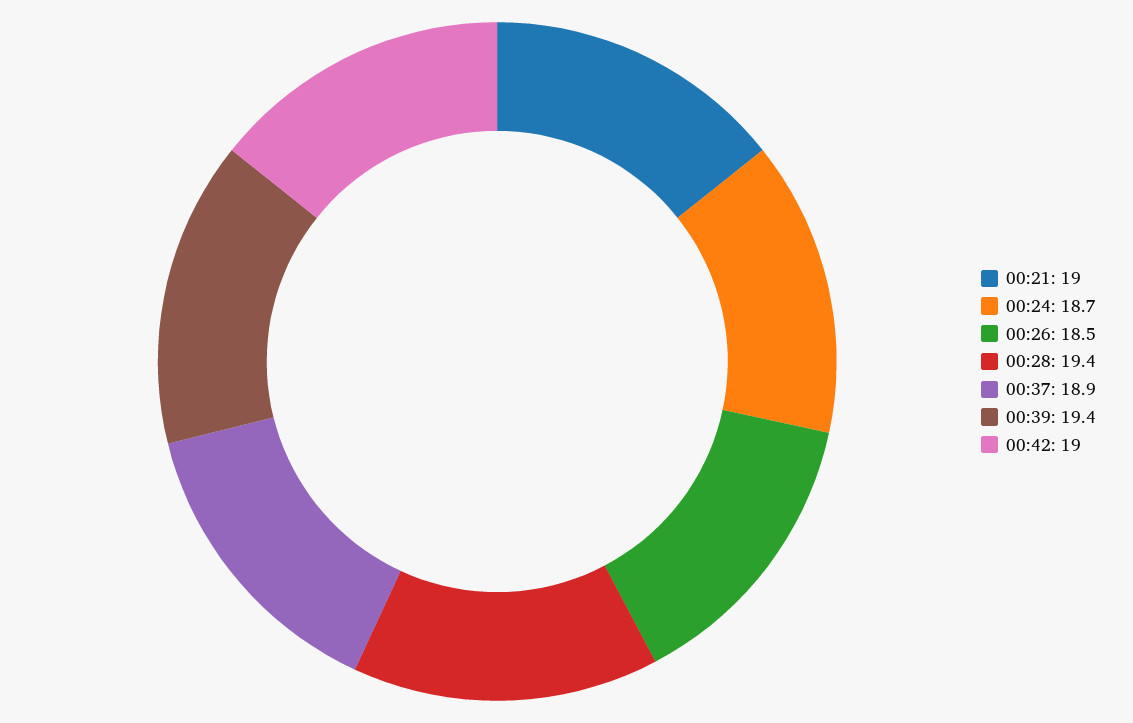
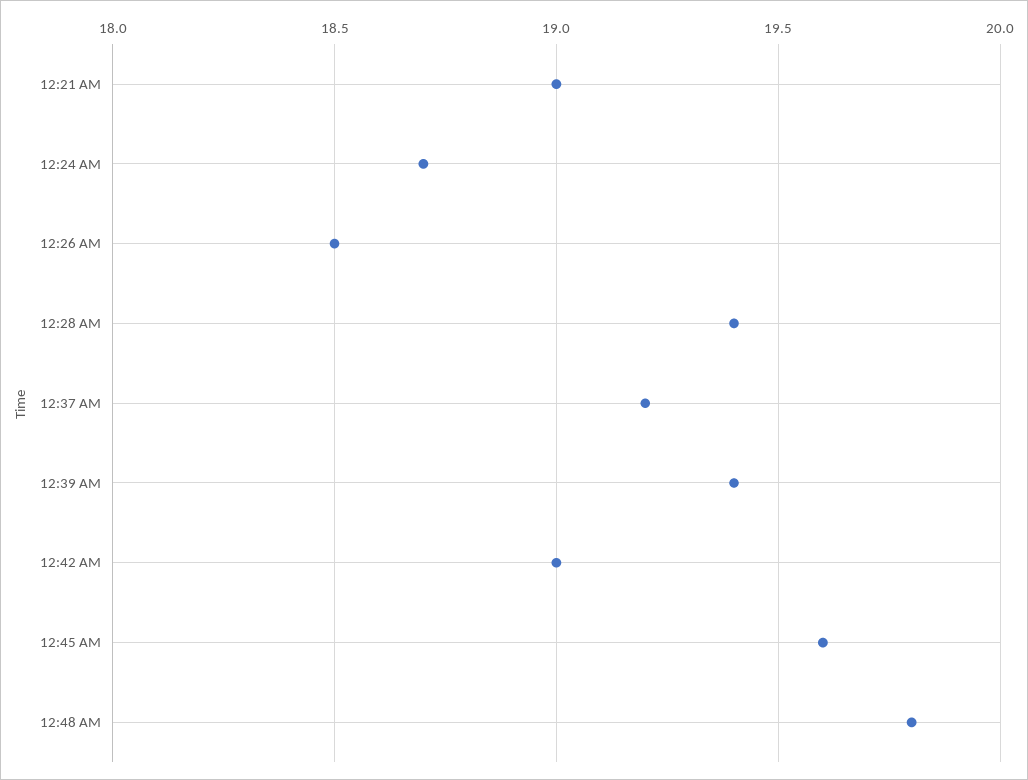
00:37: 18.9 -> 19.2
12:45 AM: none -> 19.6
12:48 AM: none -> 19.8

